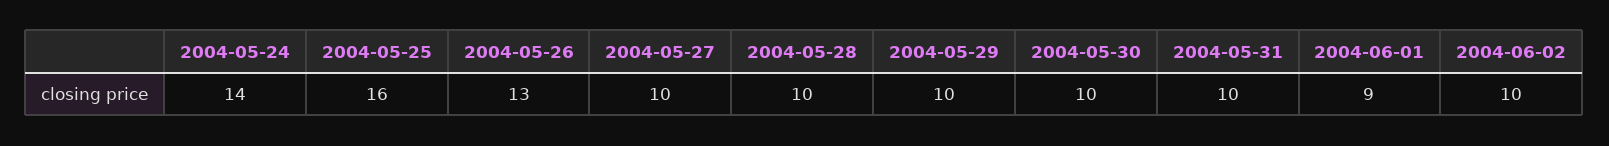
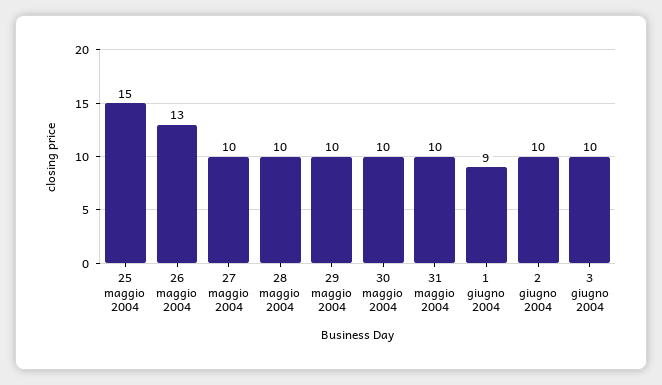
2004-05-24: 14 -> none
2004-05-25: 16 -> 15
3 giugno 2004: none -> 10

